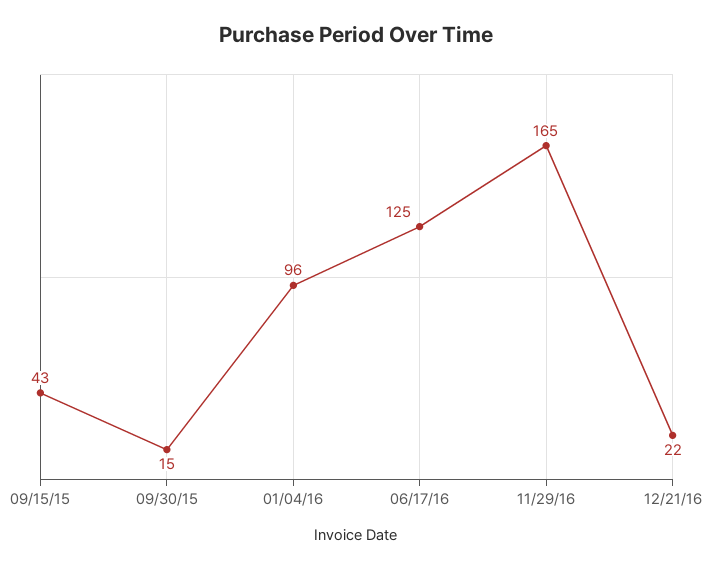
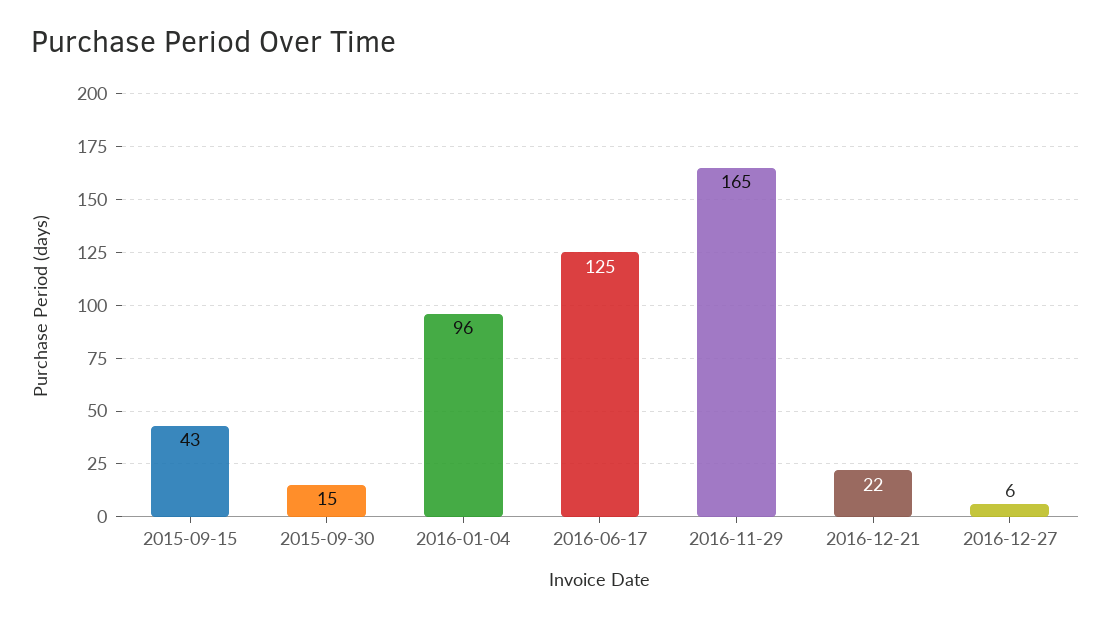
2016-12-27: none -> 6

